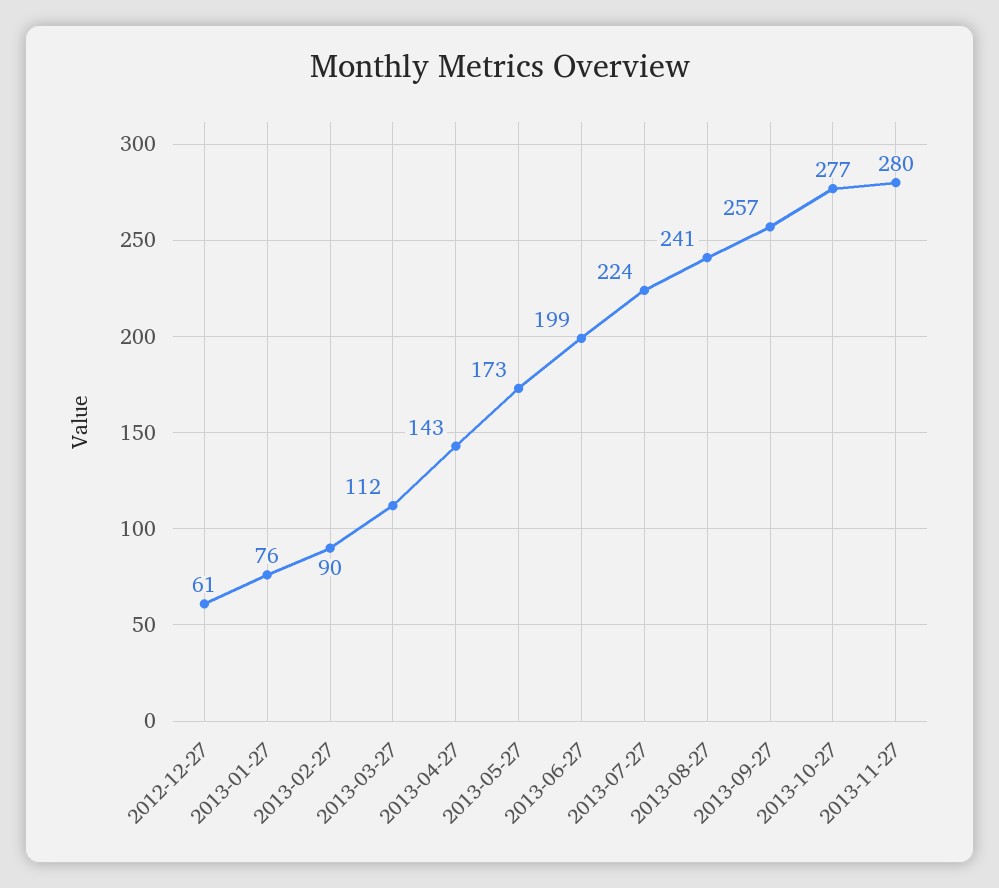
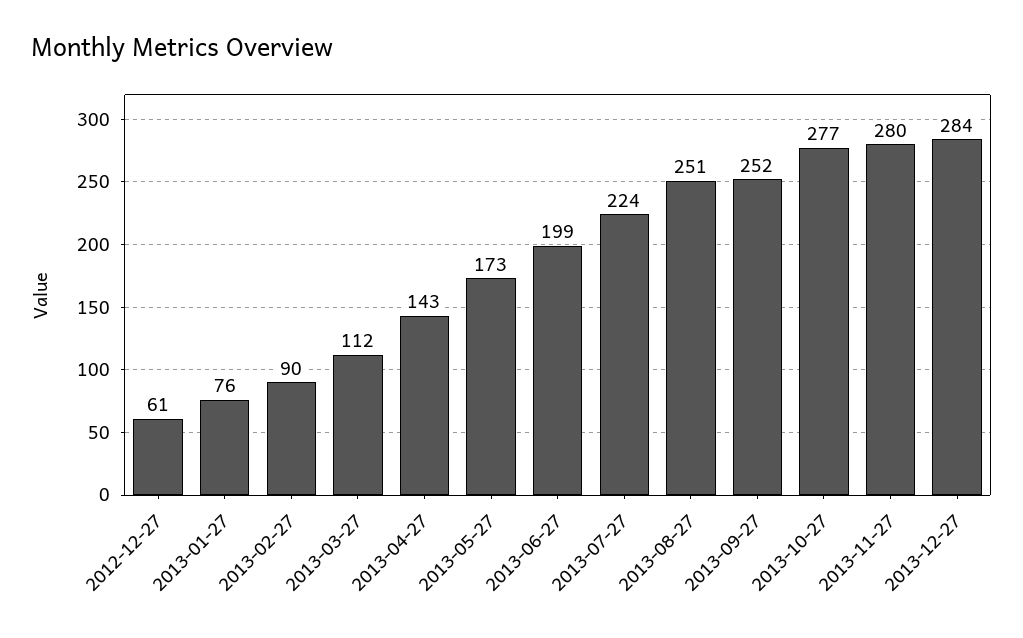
2013-08-27: 241 -> 251
2013-09-27: 257 -> 252
2013-12-27: none -> 284

